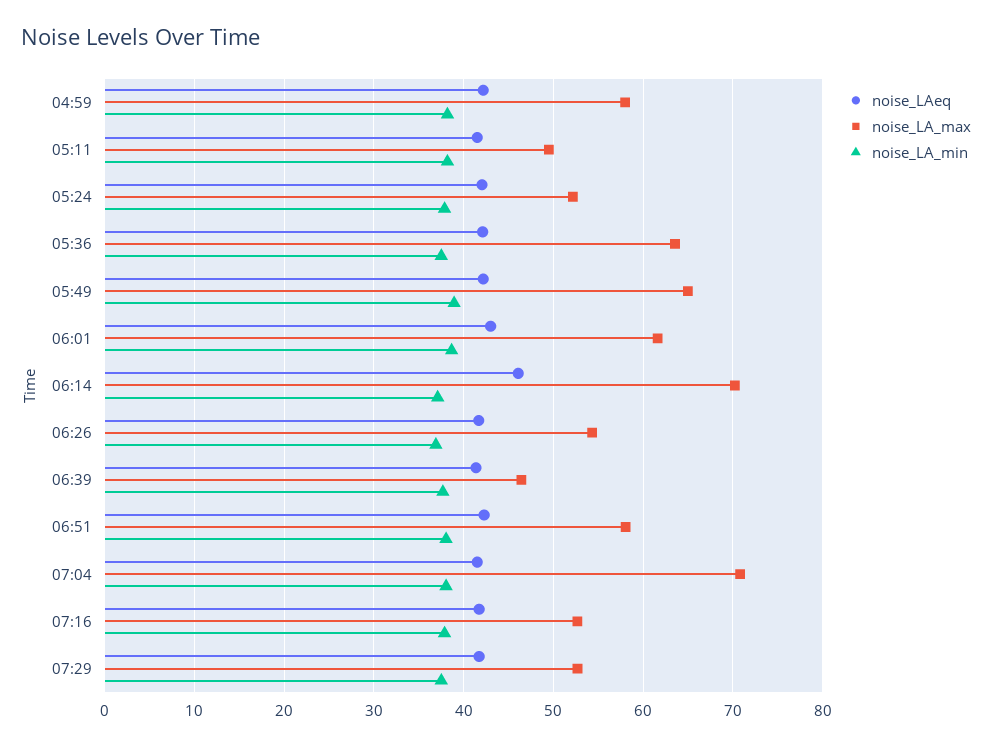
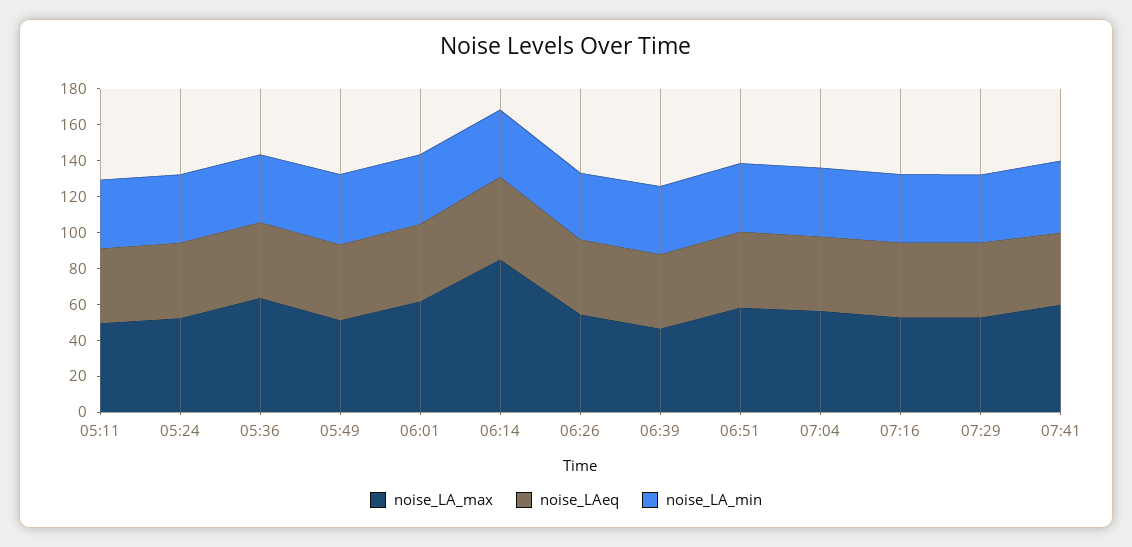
noise_LAeq, 04:59: 42 -> none
noise_LA_max, 04:59: 58 -> none
noise_LA_min, 04:59: 38 -> none
noise_LA_max, 05:49: 65 -> 50
noise_LA_max, 06:14: 70 -> 85
noise_LA_max, 07:04: 71 -> 55
noise_LA_max, 07:41: none -> 60
noise_LAeq, 07:41: none -> 40
noise_LA_min, 07:41: none -> 40

